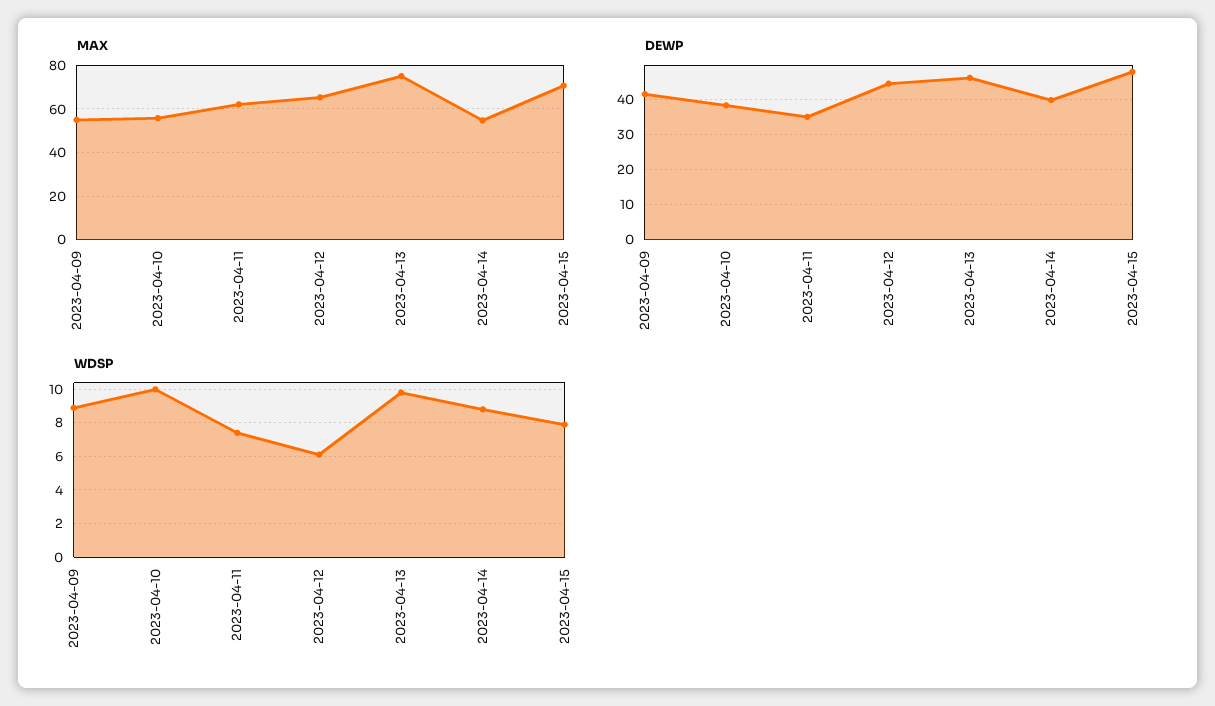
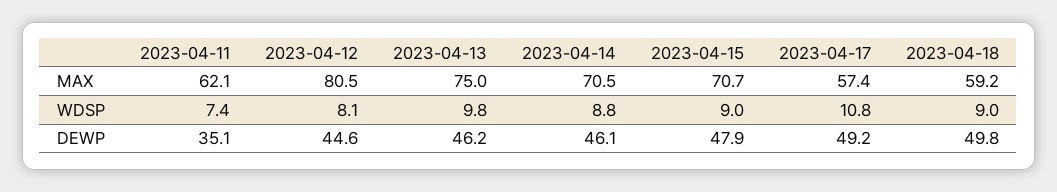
MAX, 2023-04-09: 55 -> none
MAX, 2023-04-10: 55 -> none
MAX, 2023-04-12: 65 -> 80.5
MAX, 2023-04-14: 55 -> 70.5
DEWP, 2023-04-09: 42 -> none
DEWP, 2023-04-10: 38 -> none
DEWP, 2023-04-14: 40 -> 46.1
WDSP, 2023-04-09: 9 -> none
WDSP, 2023-04-10: 10 -> none
WDSP, 2023-04-12: 6 -> 8.1
WDSP, 2023-04-15: 8 -> 9
MAX, 2023-04-17: none -> 57.4
MAX, 2023-04-18: none -> 59.2
WDSP, 2023-04-17: none -> 10.8
WDSP, 2023-04-18: none -> 9
DEWP, 2023-04-17: none -> 49.2
DEWP, 2023-04-18: none -> 49.8

